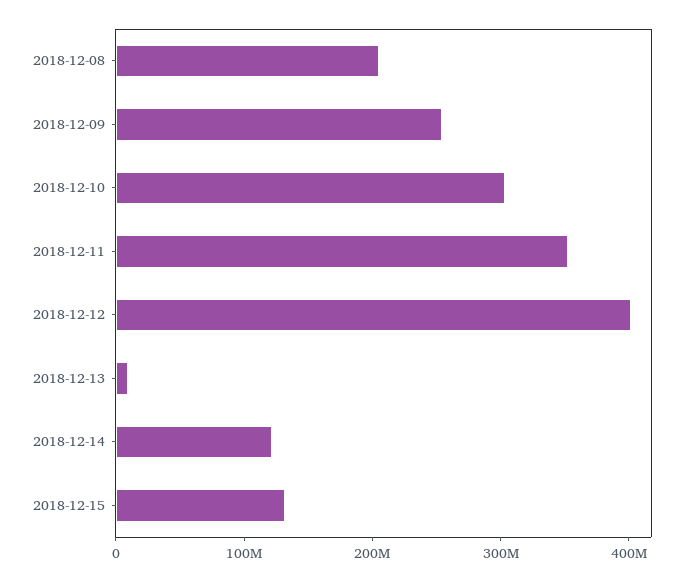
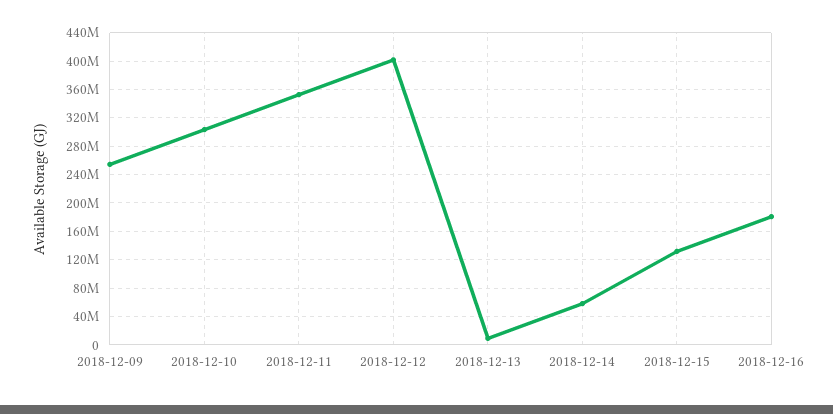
2018-12-08: 200000000 -> none
2018-12-14: 120000000 -> 60000000
2018-12-16: none -> 180000000

